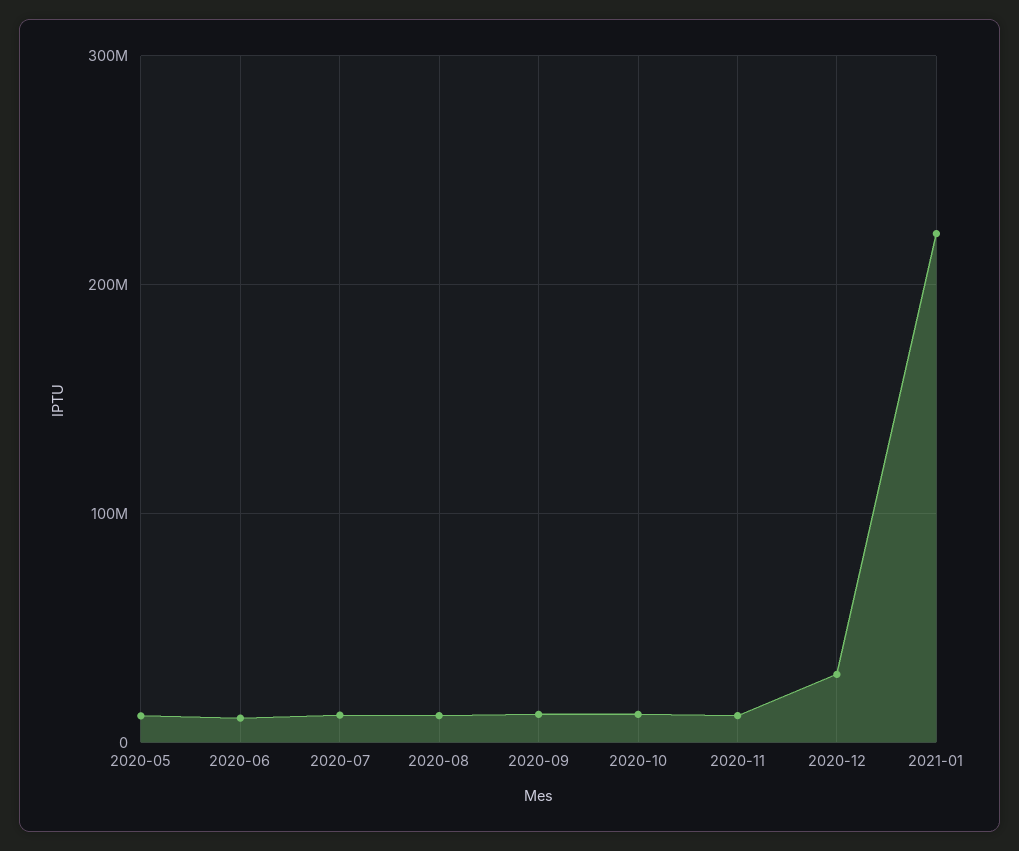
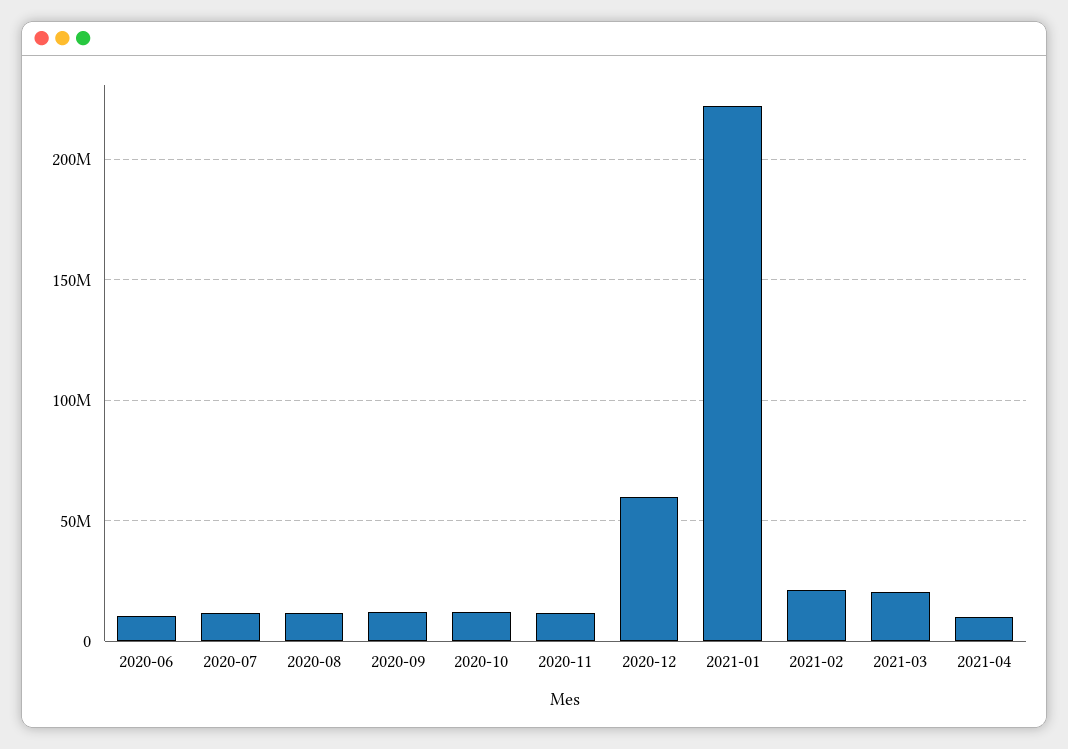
2020-05: 10000000 -> none
2020-12: 30000000 -> 60000000
2021-02: none -> 20000000
2021-03: none -> 20000000
2021-04: none -> 10000000

